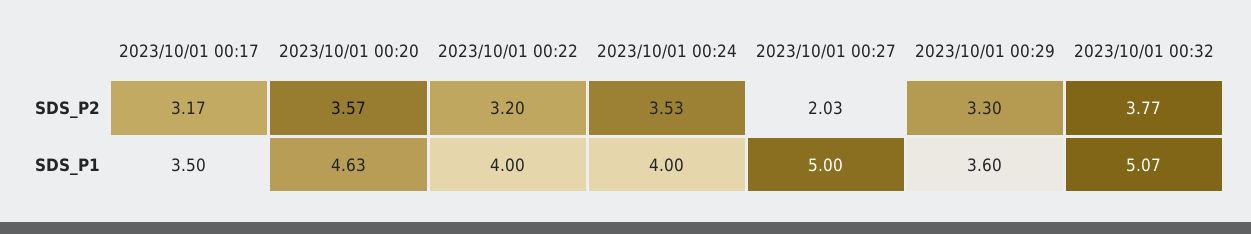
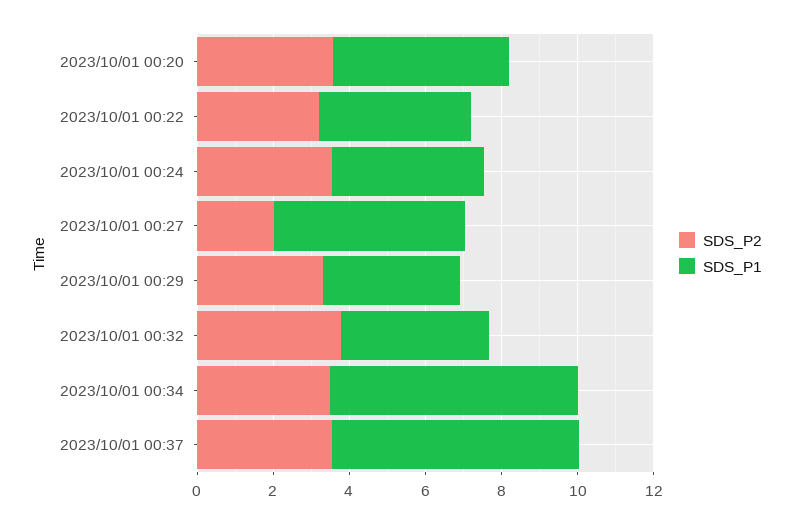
SDS_P2, 2023/10/01 00:17: 3.17 -> none
SDS_P1, 2023/10/01 00:17: 3.5 -> none
SDS_P1, 2023/10/01 00:32: 5.07 -> 4
SDS_P2, 2023/10/01 00:34: none -> 3.5
SDS_P1, 2023/10/01 00:34: none -> 6.5
SDS_P2, 2023/10/01 00:37: none -> 3.5
SDS_P1, 2023/10/01 00:37: none -> 6.5

